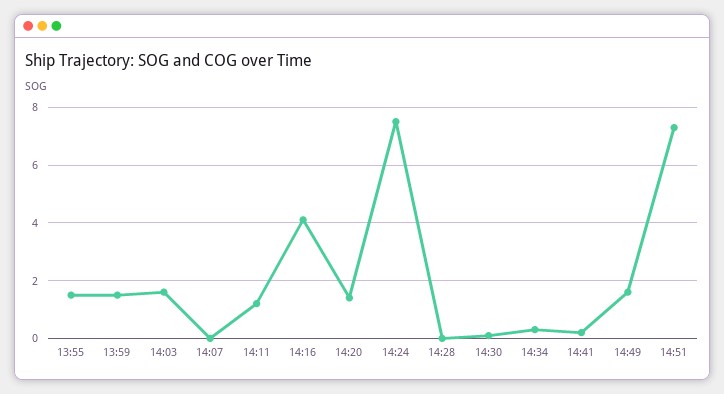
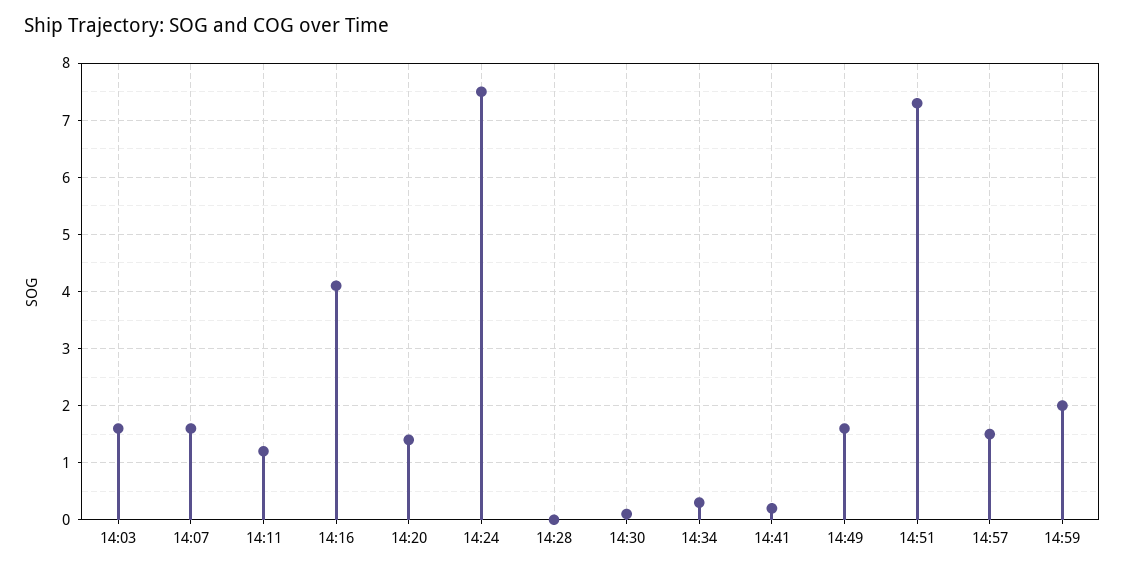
13:55: 1.5 -> none
13:59: 1.5 -> none
14:07: 0 -> 1.5
14:57: none -> 1.5
14:59: none -> 2

